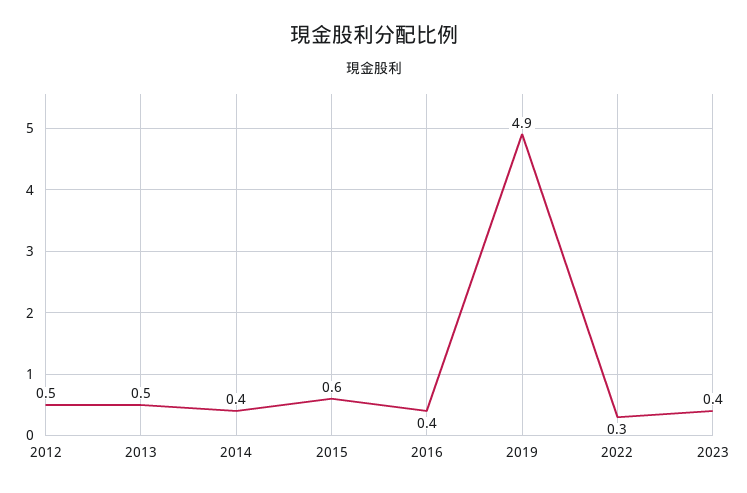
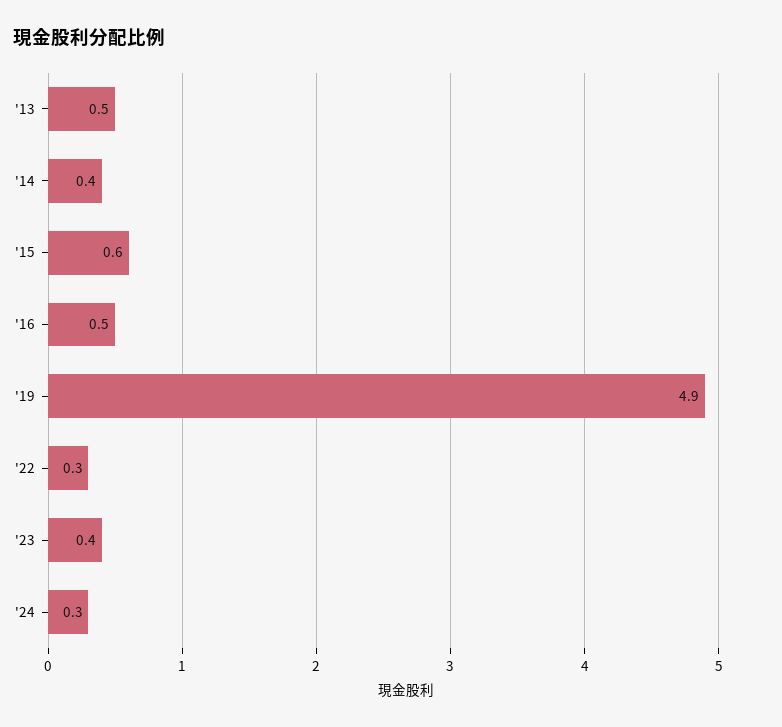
2012: 0.5 -> none
2016: 0.4 -> 0.5
'24: none -> 0.3

